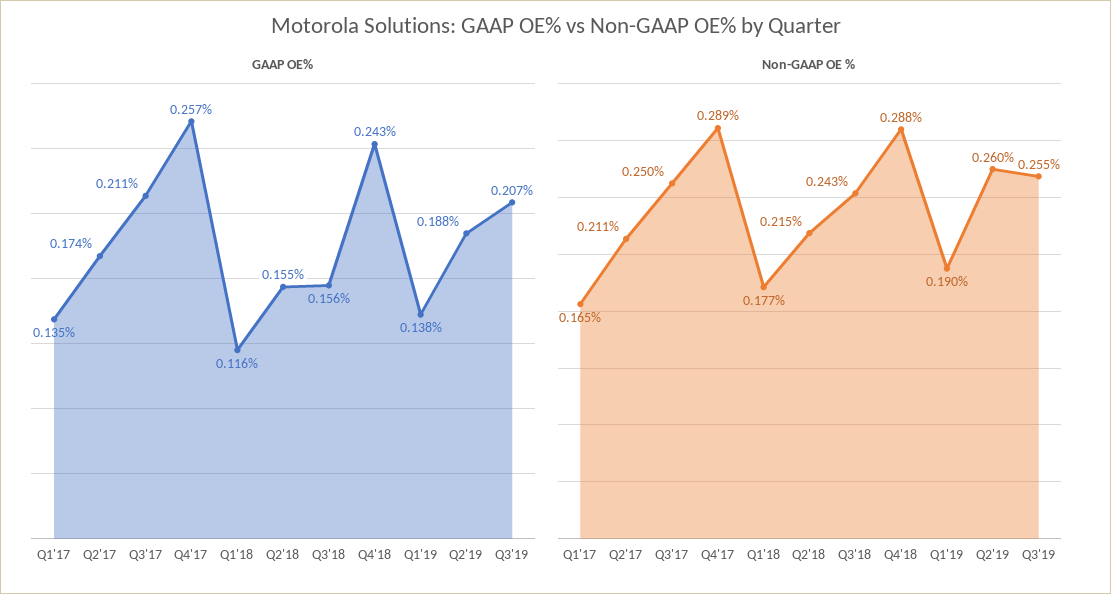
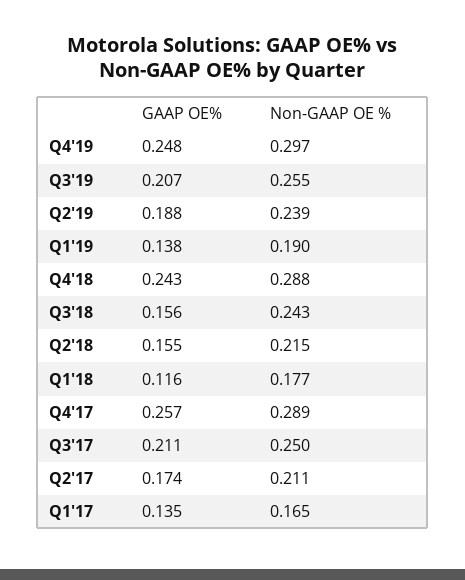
Non-GAAP OE %, Q2'19: 0.26 -> 0.239
GAAP OE%, Q4'19: none -> 0.248
Non-GAAP OE %, Q4'19: none -> 0.297

